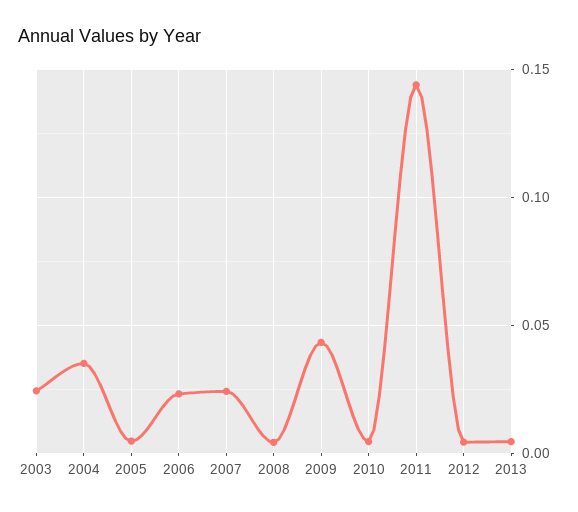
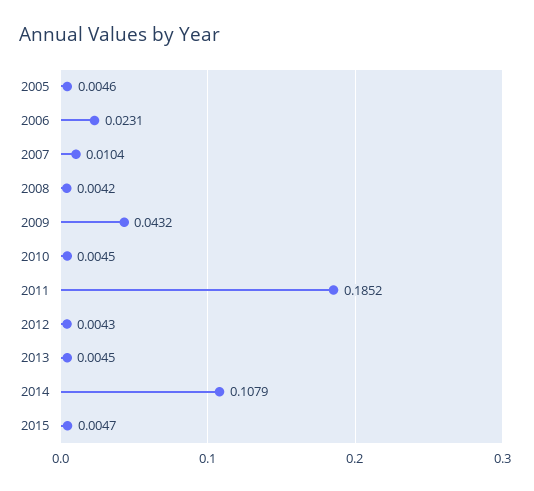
2003: 0.025 -> none
2004: 0.035 -> none
2007: 0.025 -> 0.0104
2011: 0.145 -> 0.1852
2014: none -> 0.1079
2015: none -> 0.0047

